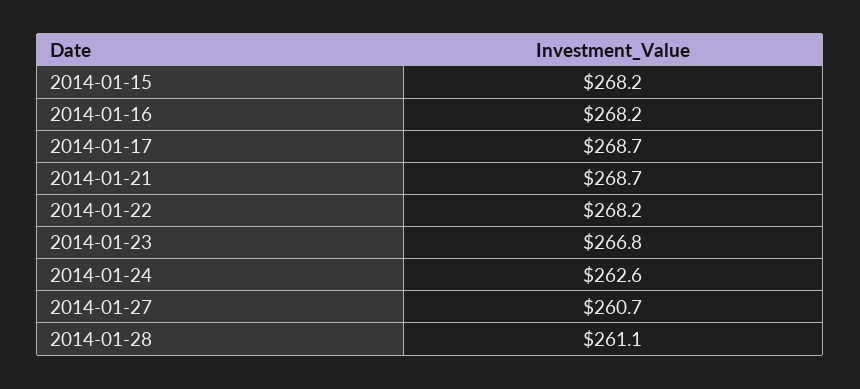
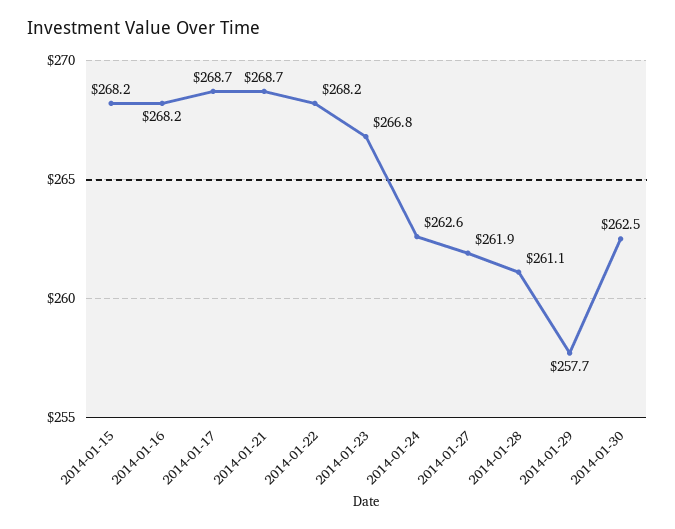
2014-01-27: 260.7 -> 261.9
2014-01-29: none -> 257.7
2014-01-30: none -> 262.5

